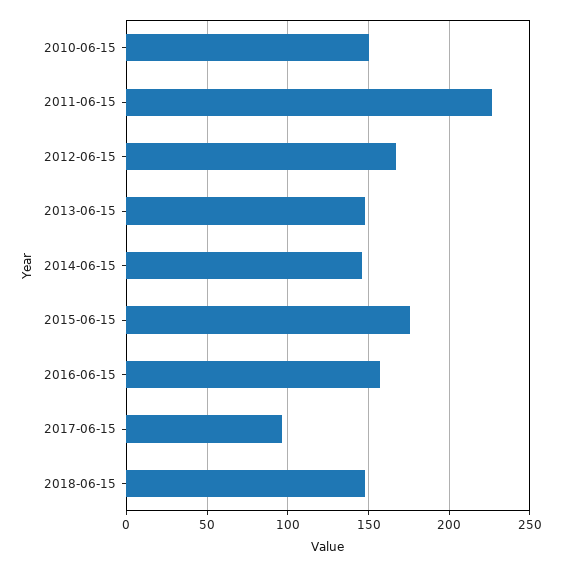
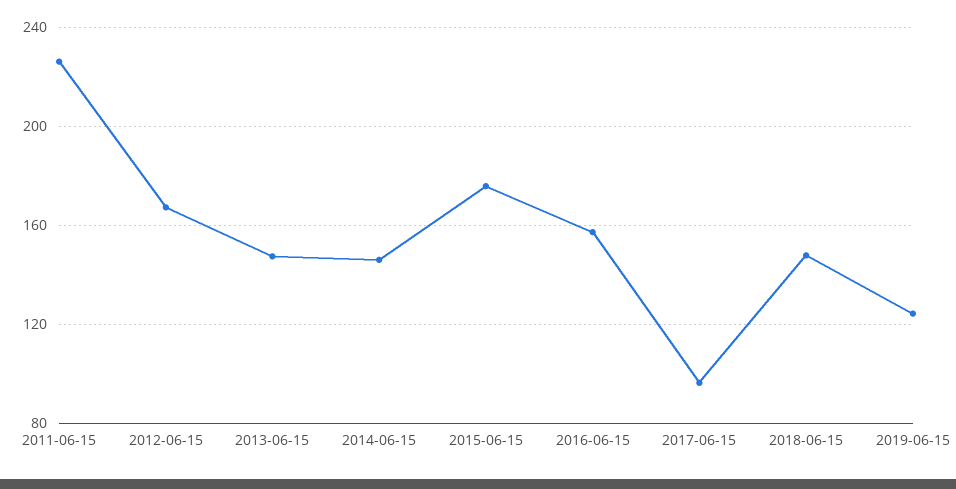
2010-06-15: 150 -> none
2019-06-15: none -> 125

